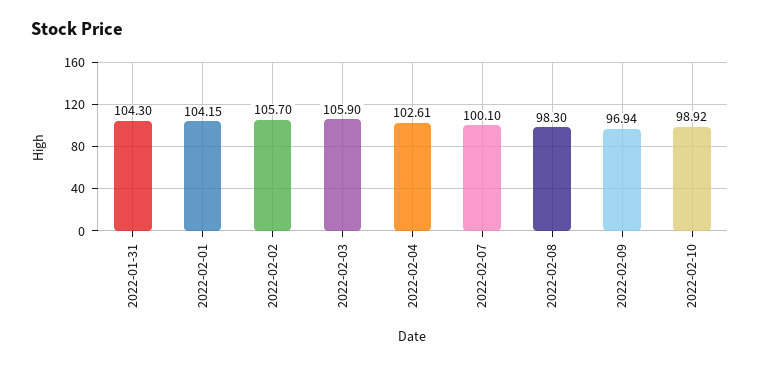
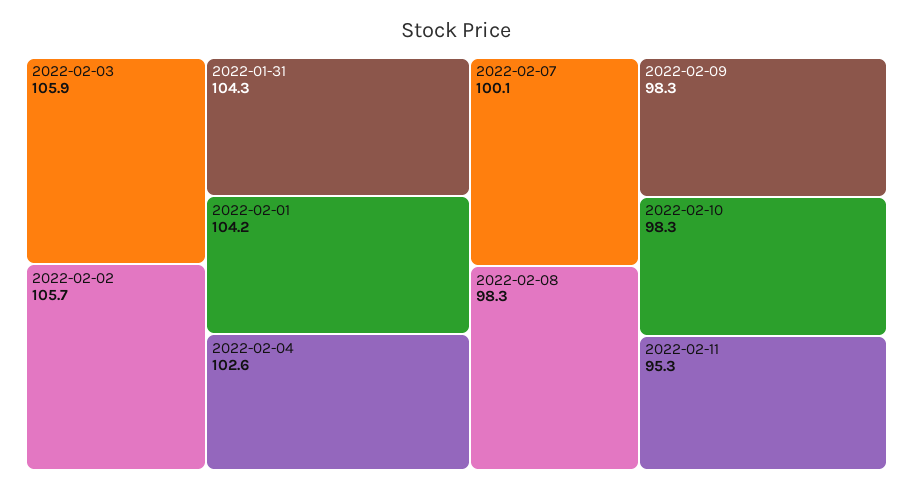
2022-02-09: 96.94 -> 98.3
2022-02-10: 98.92 -> 98.3
2022-02-11: none -> 95.3

